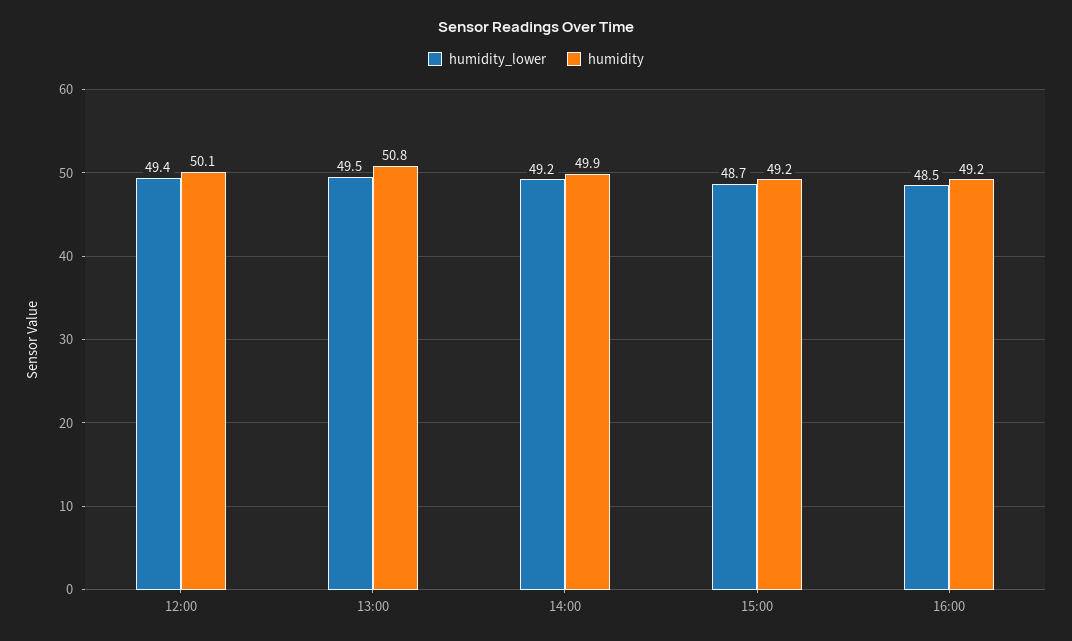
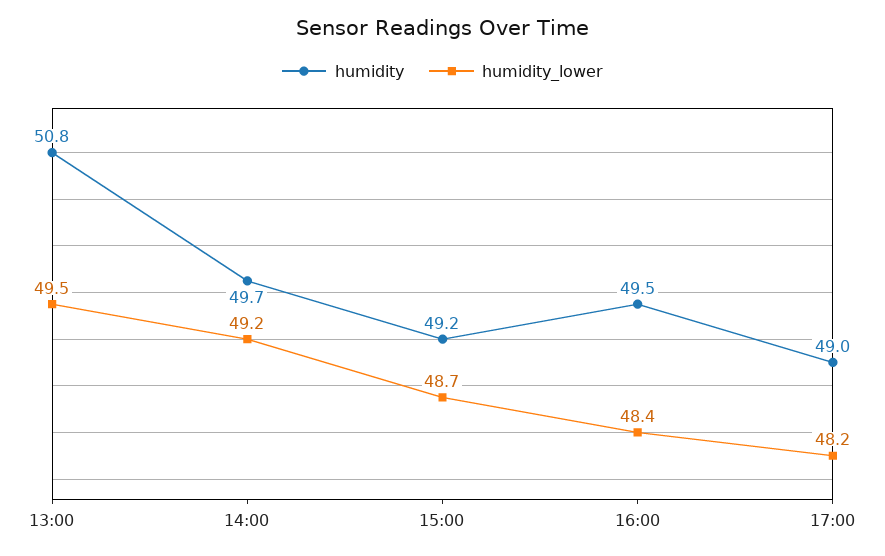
humidity_lower, 12:00: 49.4 -> none
humidity, 12:00: 50.1 -> none
humidity, 14:00: 49.9 -> 49.7
humidity_lower, 16:00: 48.5 -> 48.4
humidity, 16:00: 49.2 -> 49.5
humidity, 17:00: none -> 49
humidity_lower, 17:00: none -> 48.2

